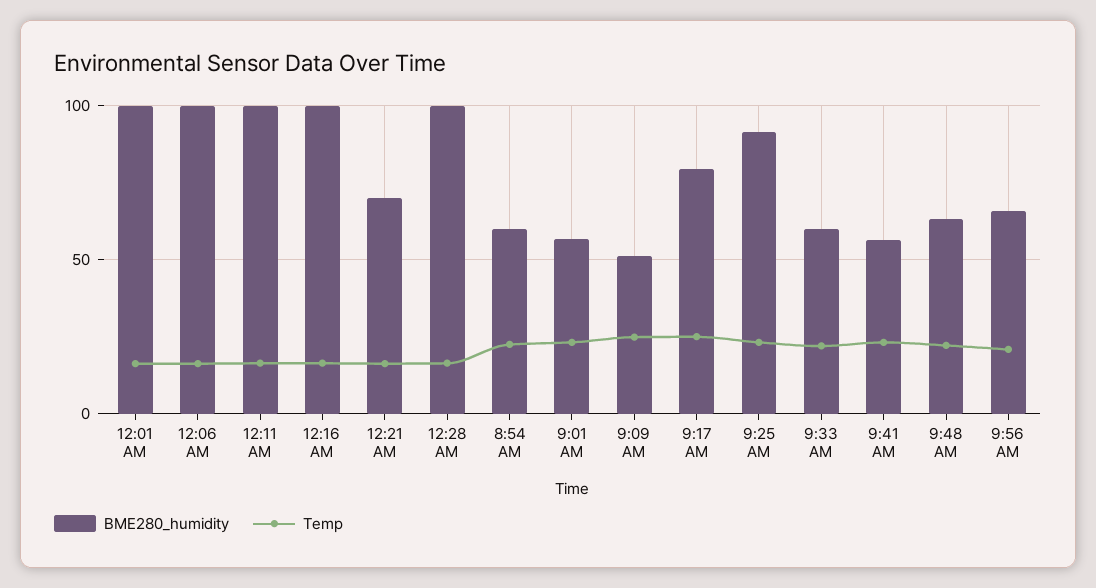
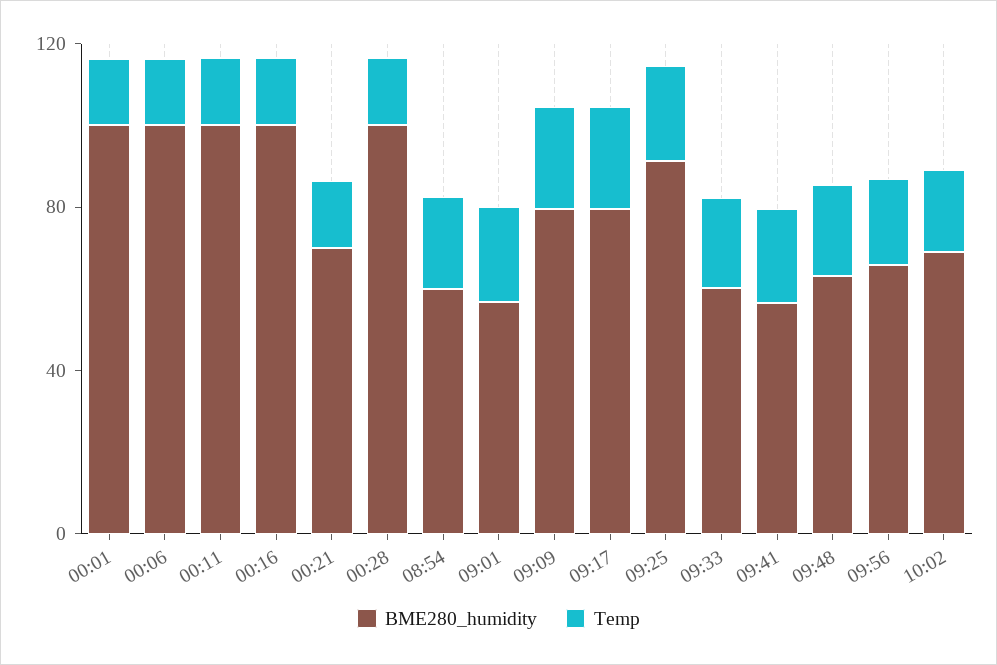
BME280_humidity, 9:09 AM: 50 -> 80
BME280_humidity, 10:02: none -> 70
Temp, 10:02: none -> 20

